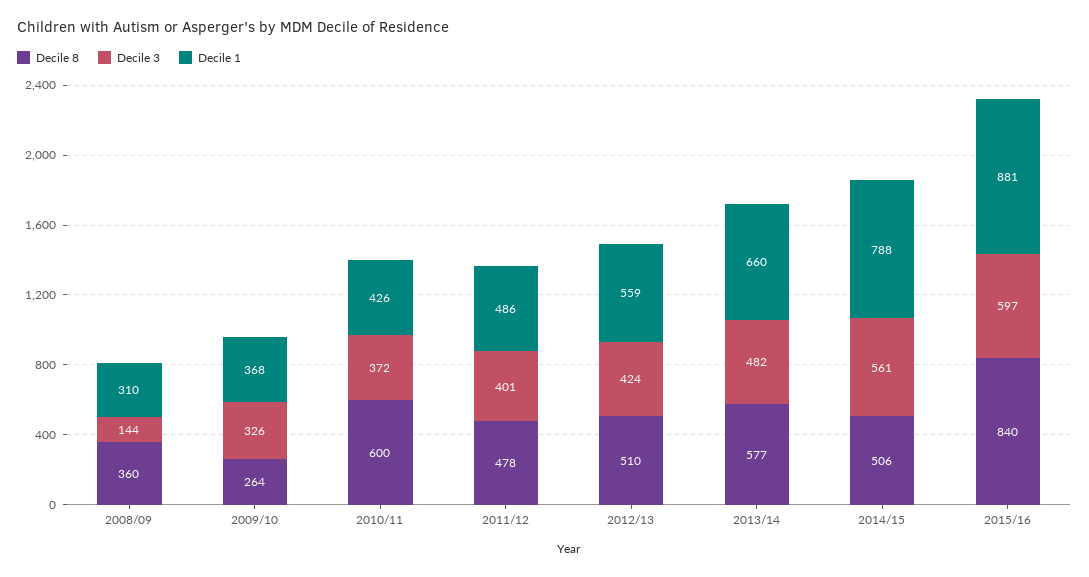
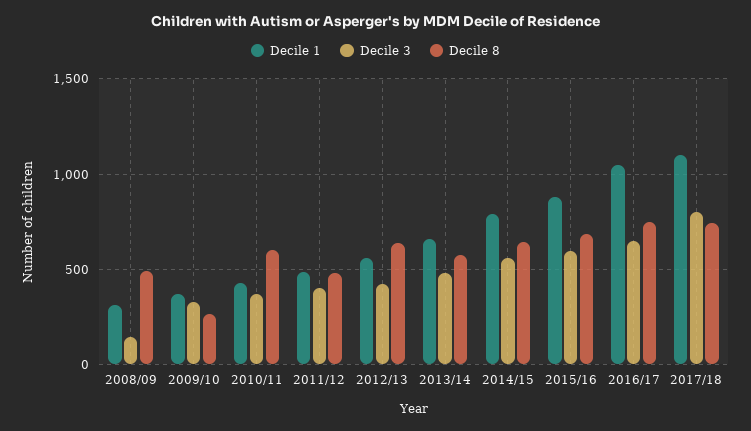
Decile 8, 2008/09: 360 -> 500
Decile 8, 2012/13: 510 -> 650
Decile 8, 2014/15: 506 -> 650
Decile 8, 2015/16: 840 -> 700
Decile 1, 2016/17: none -> 1050
Decile 3, 2016/17: none -> 650
Decile 8, 2016/17: none -> 750
Decile 1, 2017/18: none -> 1100
Decile 3, 2017/18: none -> 800
Decile 8, 2017/18: none -> 750

